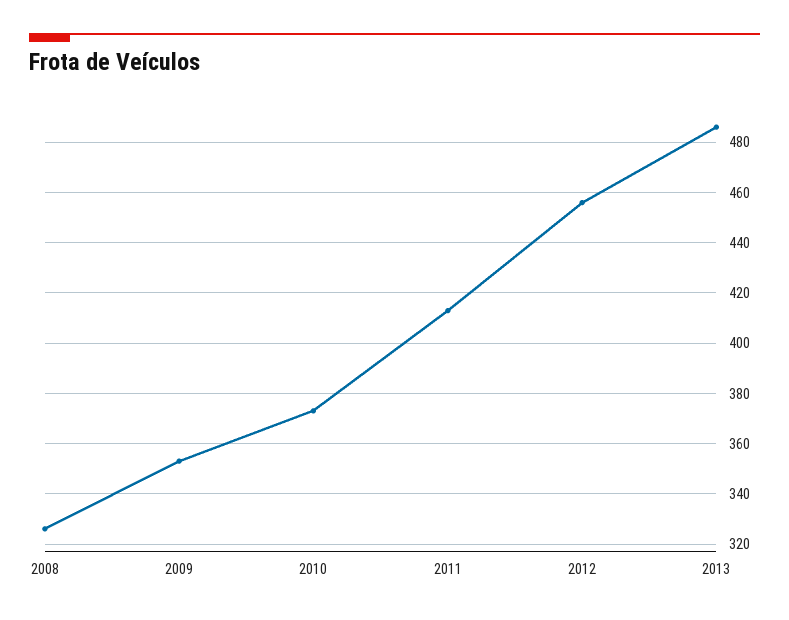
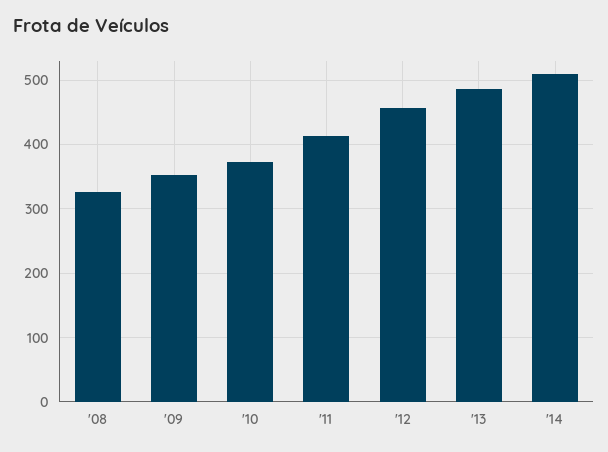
'14: none -> 510

